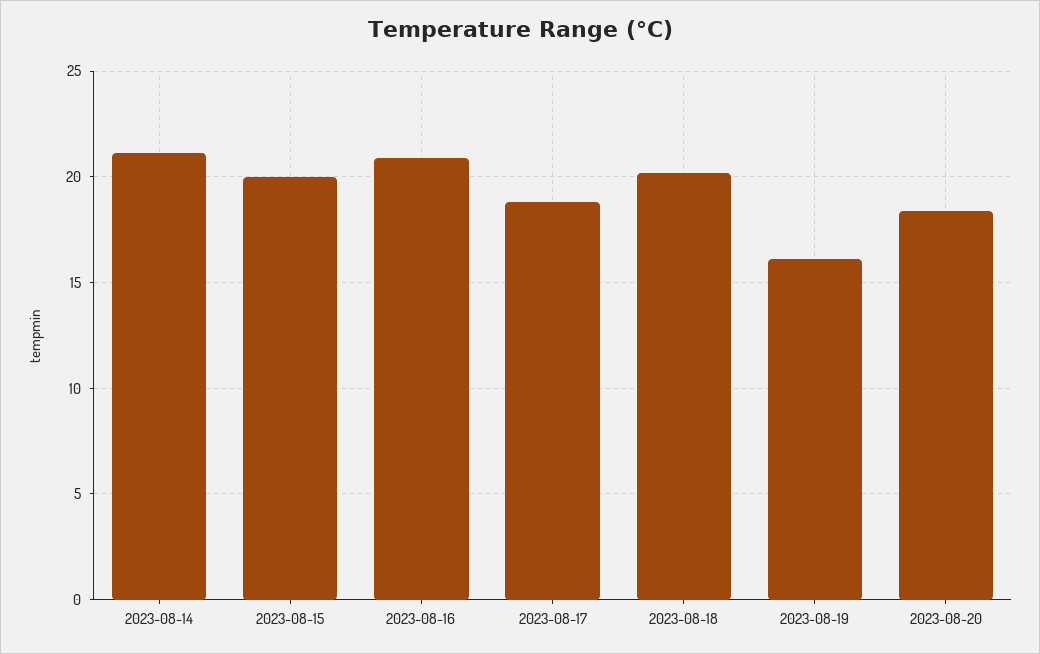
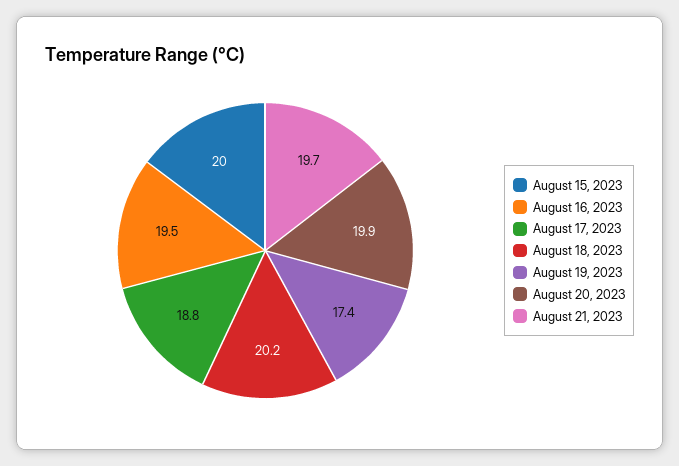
2023-08-14: 21 -> none
2023-08-16: 21 -> 19.5
2023-08-19: 16 -> 17.4
2023-08-20: 18.5 -> 19.9
August 21, 2023: none -> 19.7

